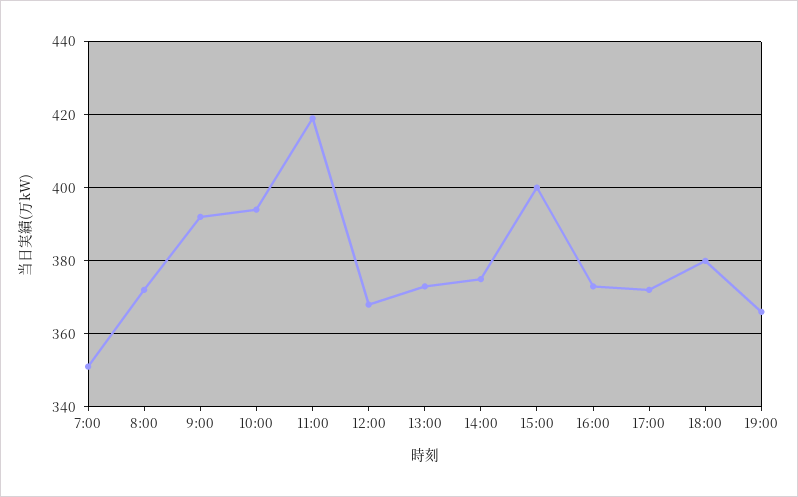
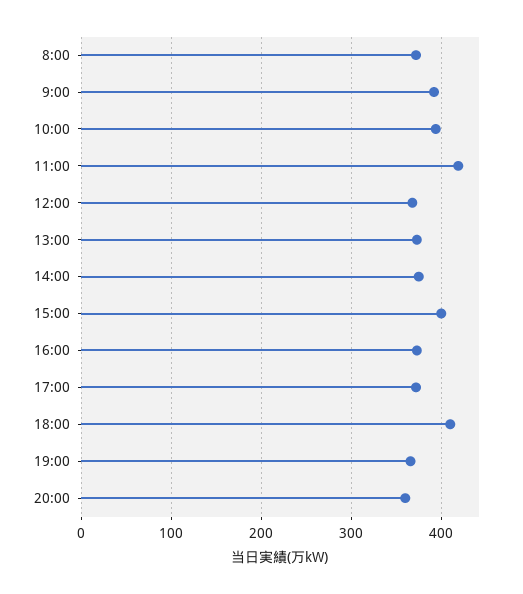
7:00: 350 -> none
18:00: 380 -> 410
20:00: none -> 360

